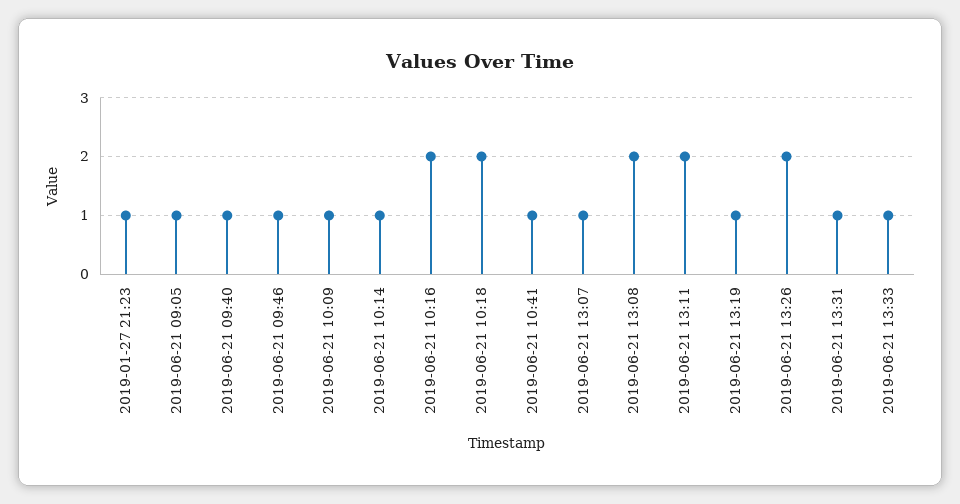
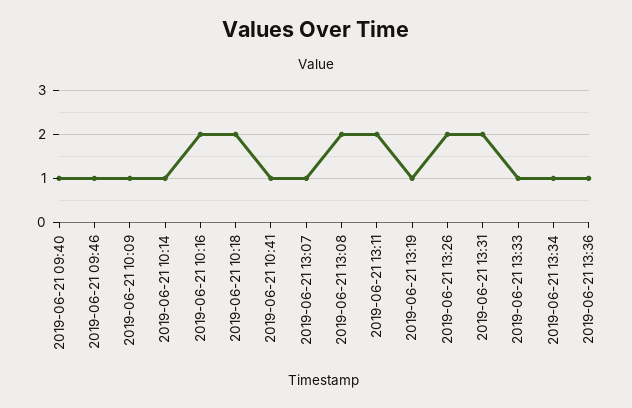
2019-01-27 21:23: 1 -> none
2019-06-21 09:05: 1 -> none
2019-06-21 13:31: 1 -> 2
2019-06-21 13:34: none -> 1
2019-06-21 13:36: none -> 1

